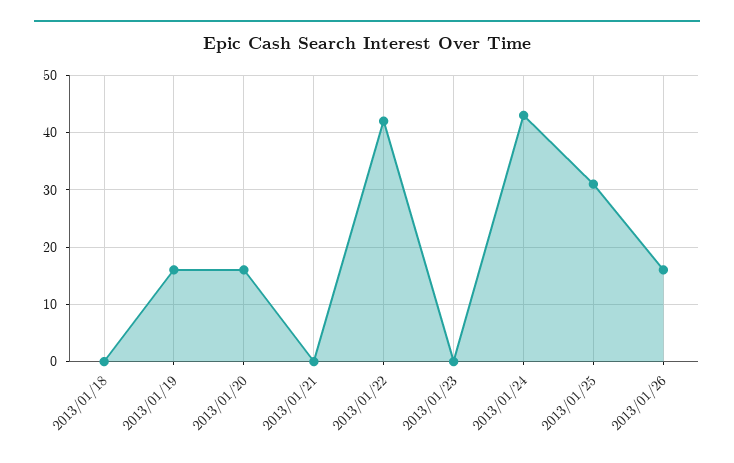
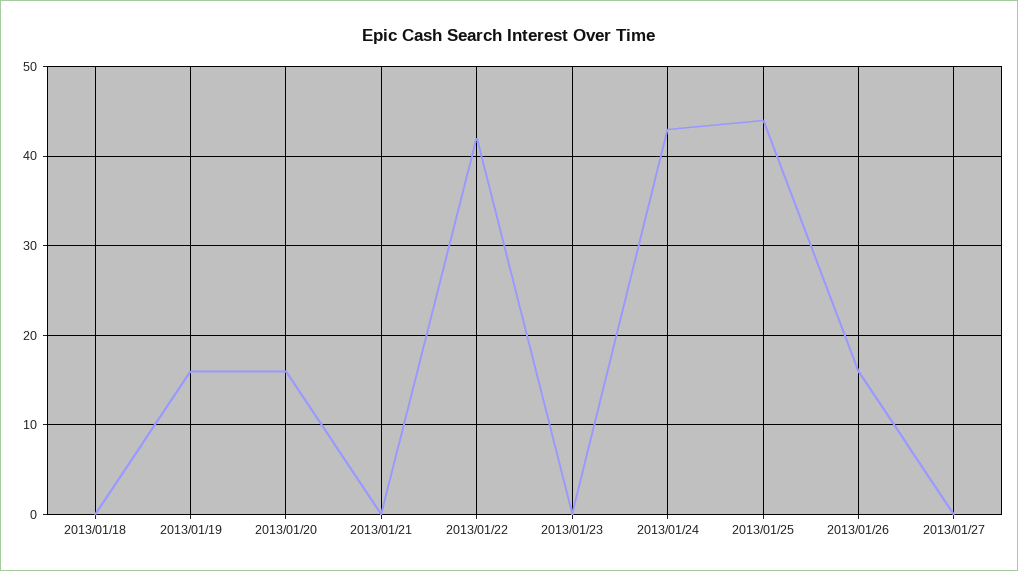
2013/01/25: 30 -> 44
2013/01/27: none -> 0

